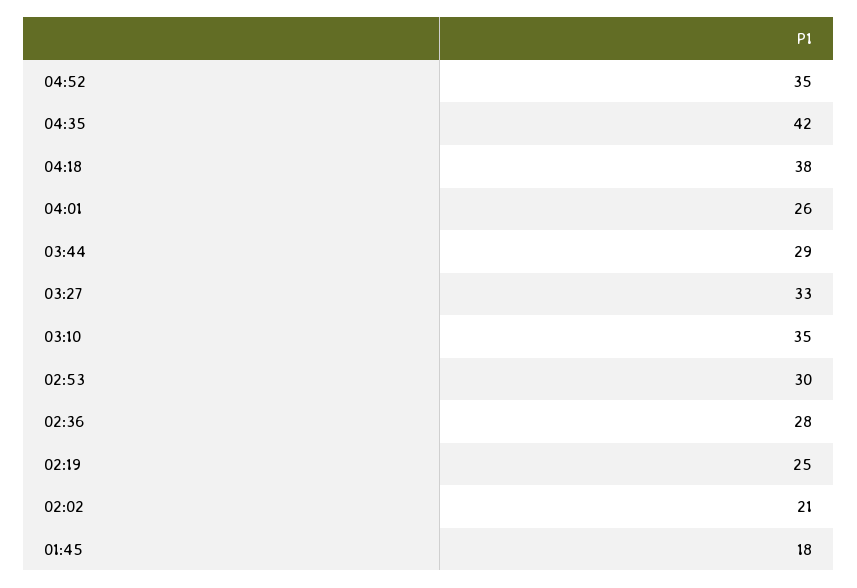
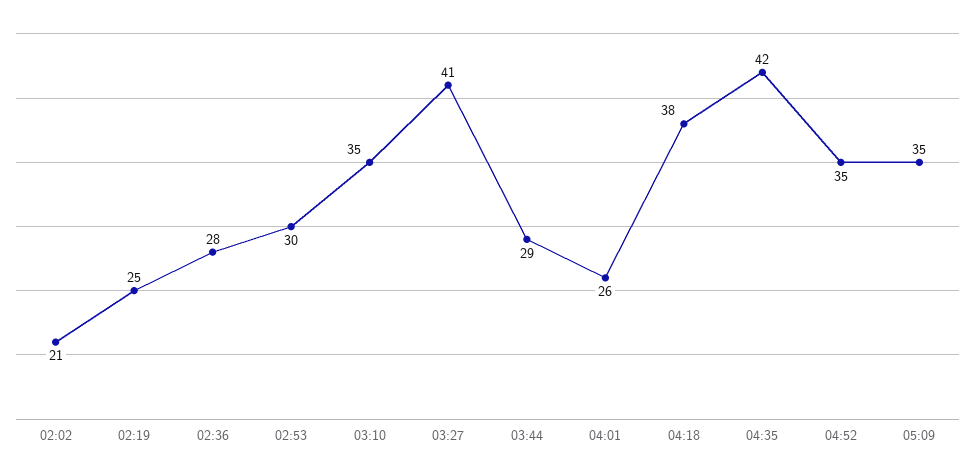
03:27: 33 -> 41
01:45: 18 -> none
05:09: none -> 35

